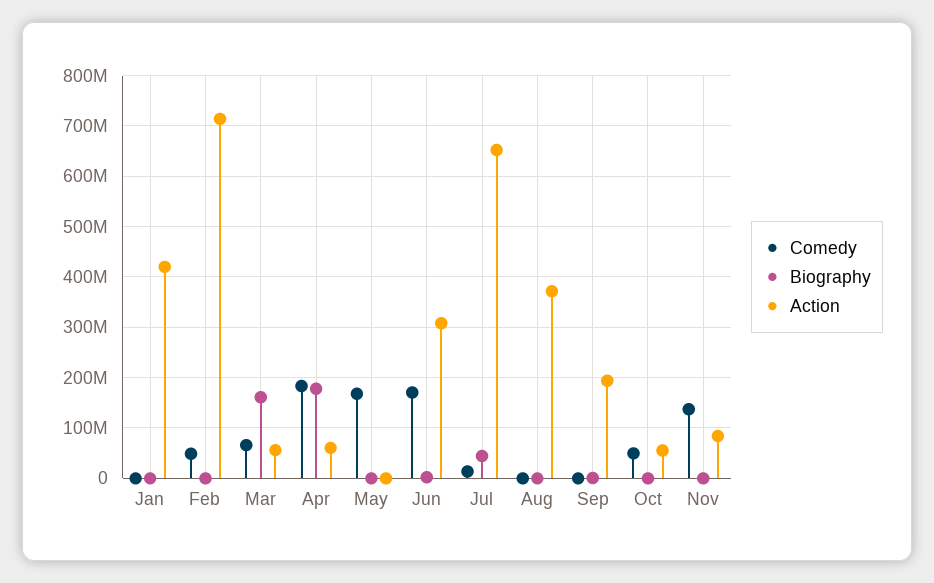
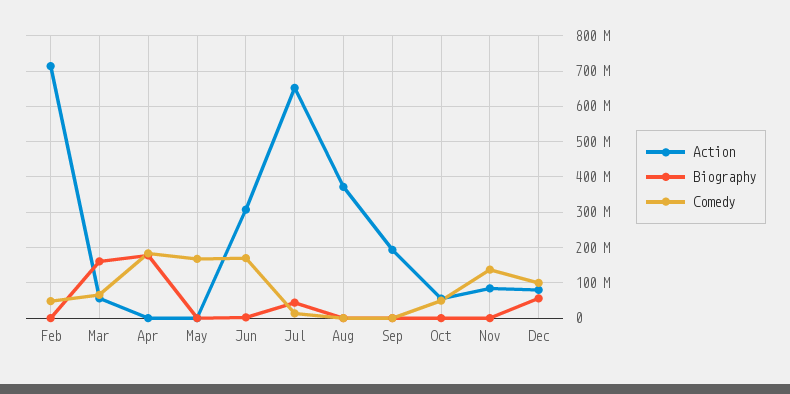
Comedy, Jan: 0 -> none
Biography, Jan: 0 -> none
Action, Jan: 420000000 -> none
Action, Apr: 60000000 -> 0
Action, Dec: none -> 80000000
Biography, Dec: none -> 60000000
Comedy, Dec: none -> 100000000

